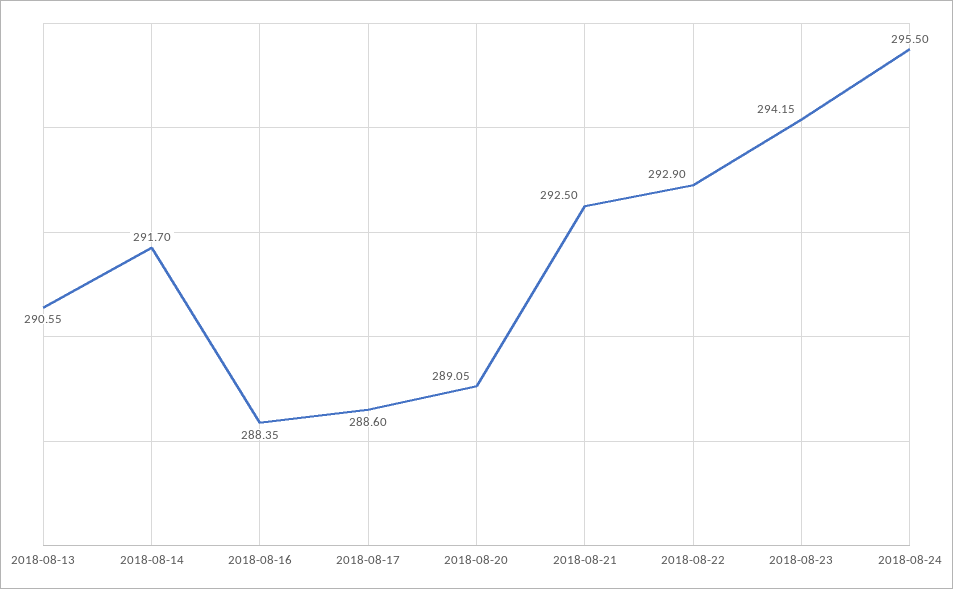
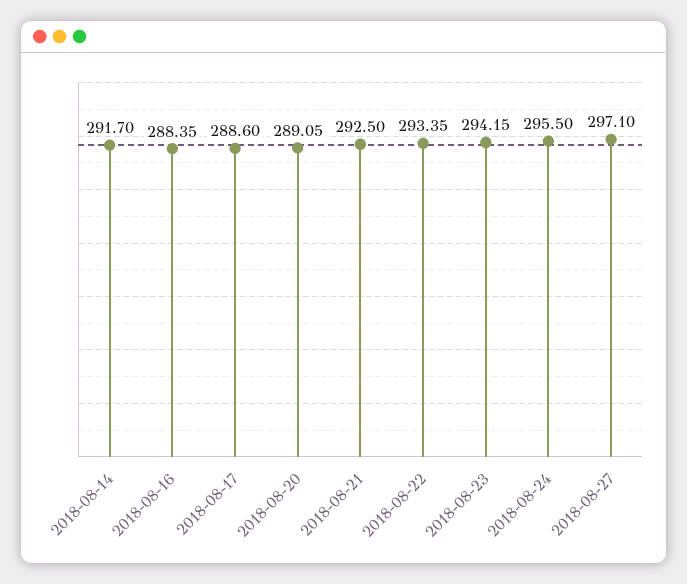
2018-08-13: 290.55 -> none
2018-08-22: 292.9 -> 293.35
2018-08-27: none -> 297.1

